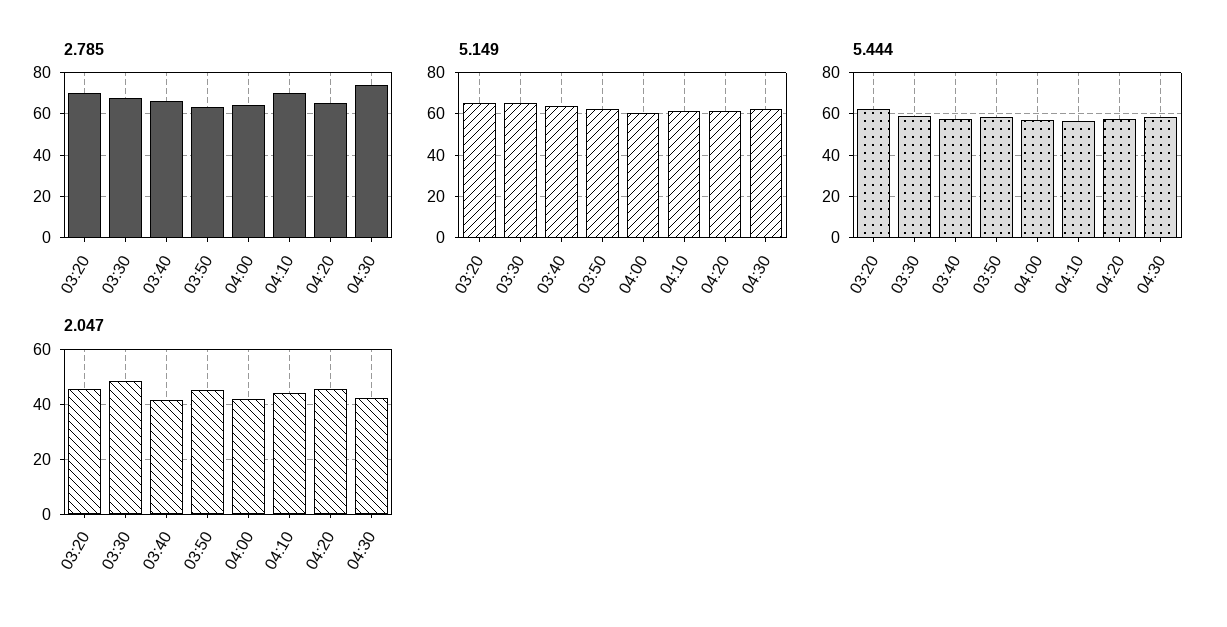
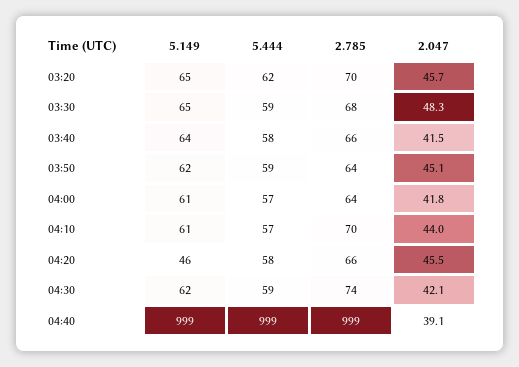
5.149, 04:20: 60 -> 46
5.149, 04:40: none -> 999
5.444, 04:40: none -> 999
2.785, 04:40: none -> 999
2.047, 04:40: none -> 39.1

